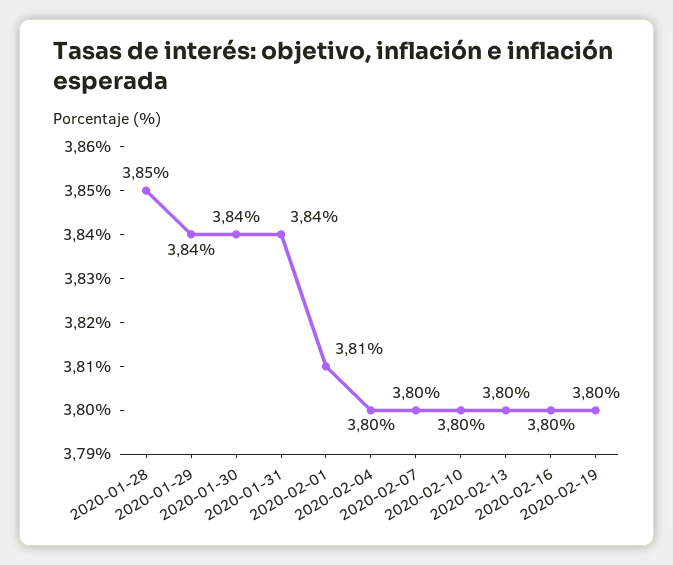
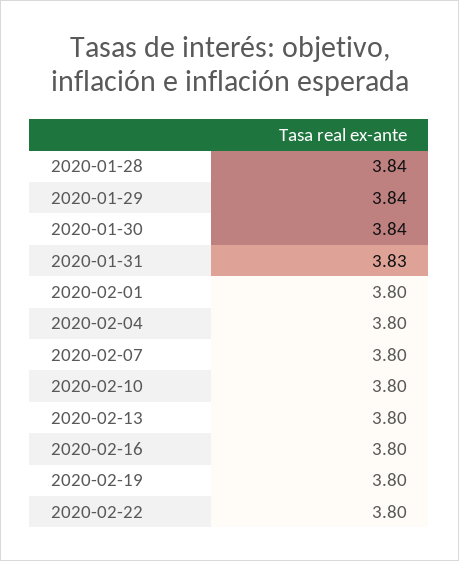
2020-01-28: 3.85 -> 3.84
2020-01-31: 3.84 -> 3.83
2020-02-01: 3.81 -> 3.8
2020-02-22: none -> 3.8

